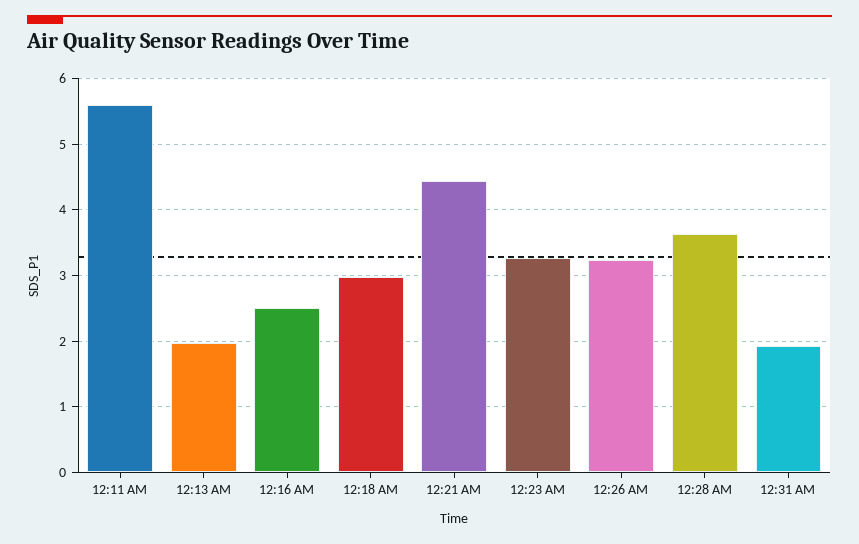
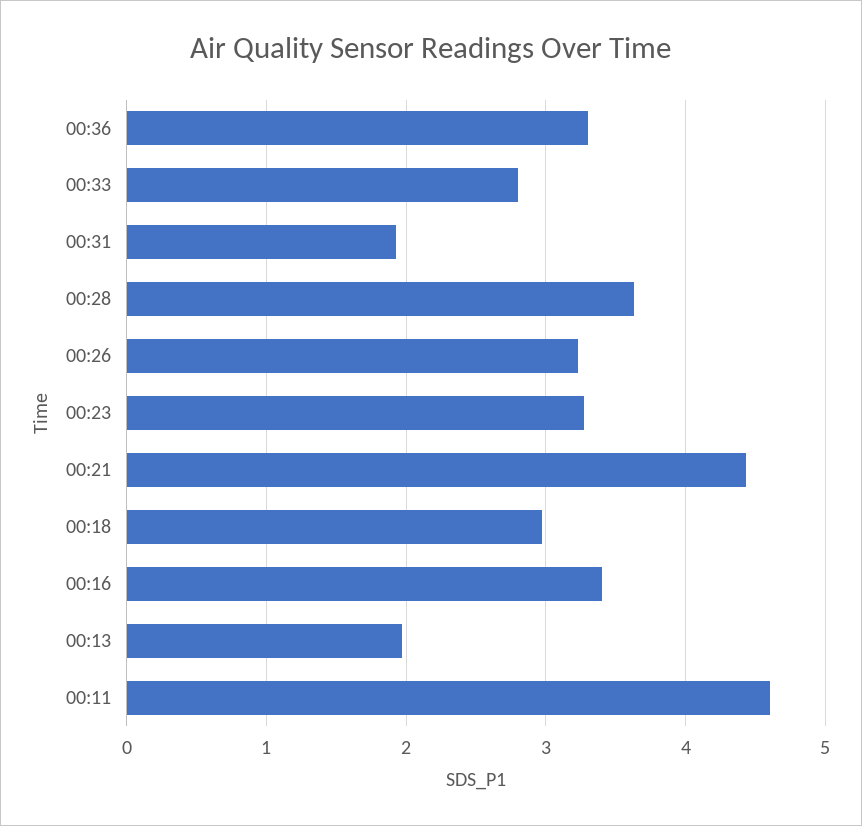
12:11 AM: 5.6 -> 4.6
12:16 AM: 2.5 -> 3.4
00:36: none -> 3.3
00:33: none -> 2.8

